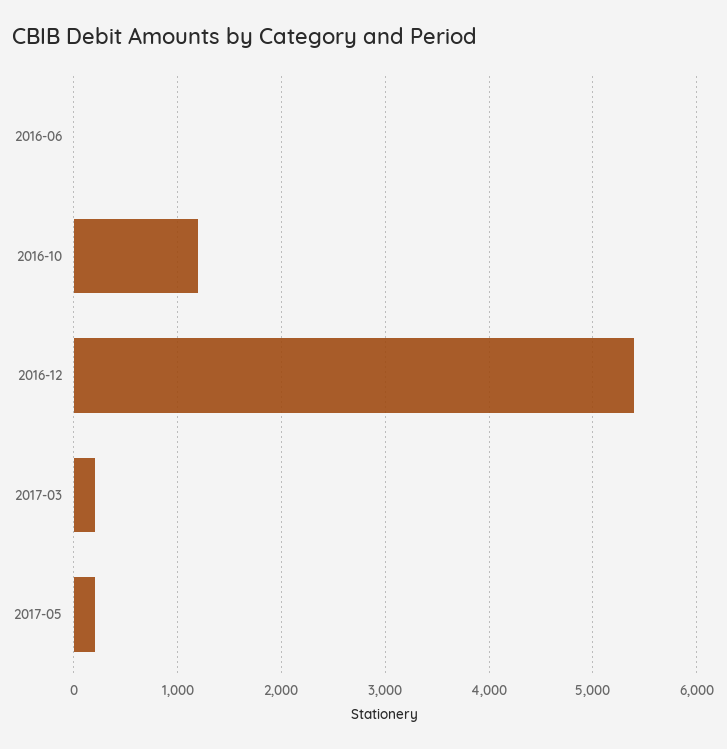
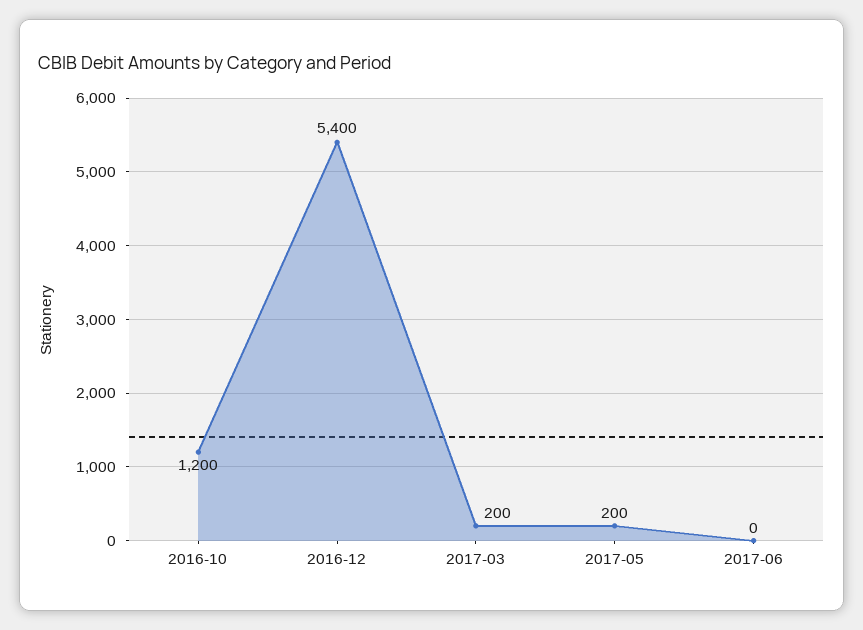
2016-06: 0 -> none
2017-06: none -> 0

